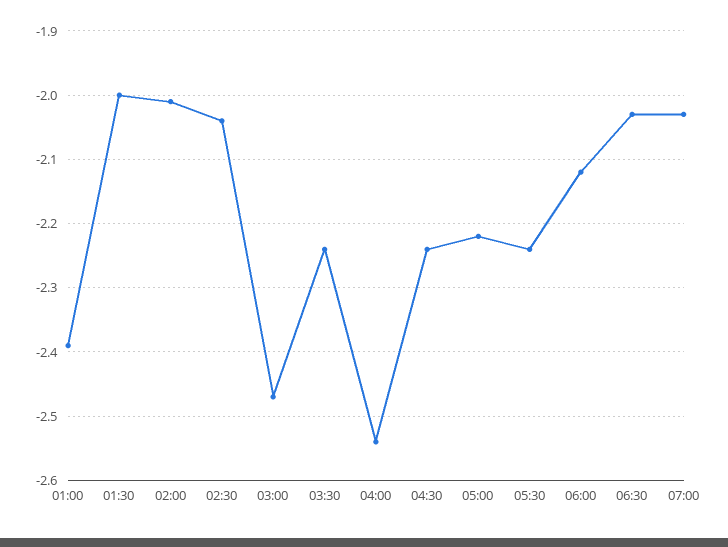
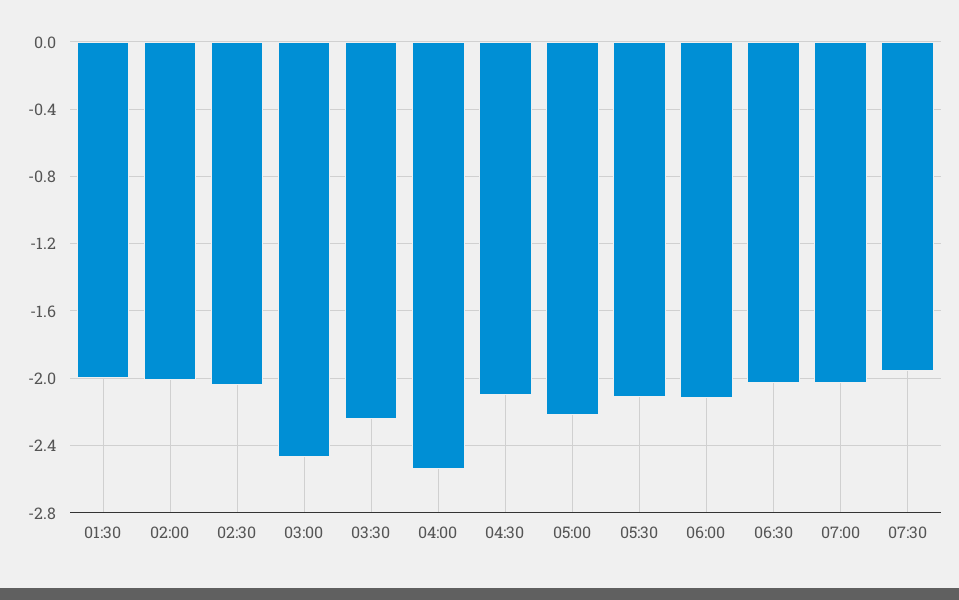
01:00: -2.39 -> none
04:30: -2.24 -> -2.1
05:30: -2.24 -> -2.1
07:30: none -> -1.95

